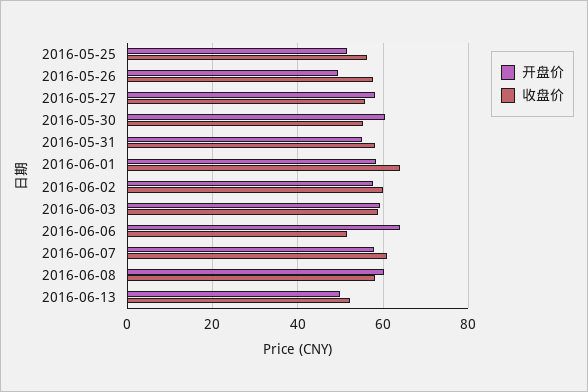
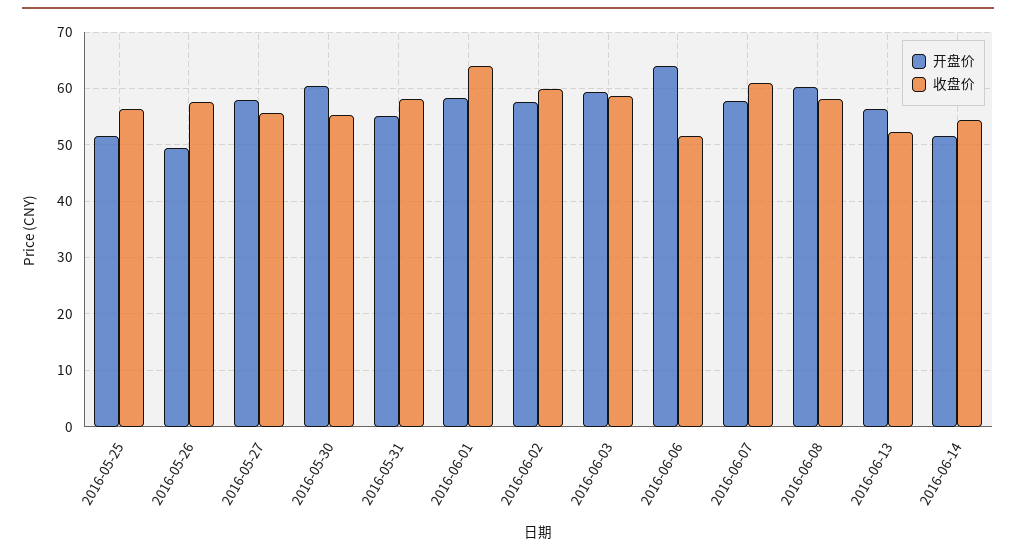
开盘价, 2016-06-13: 50 -> 56
开盘价, 2016-06-14: none -> 52
收盘价, 2016-06-14: none -> 54

